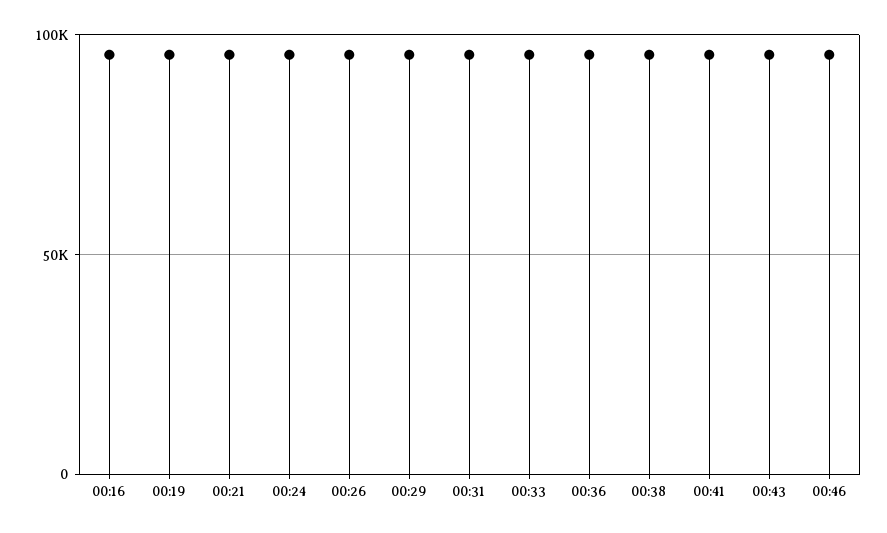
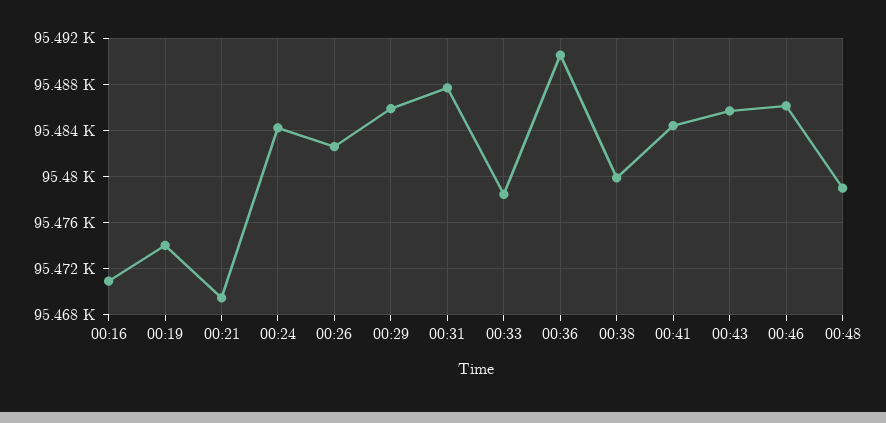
00:48: none -> 95479

